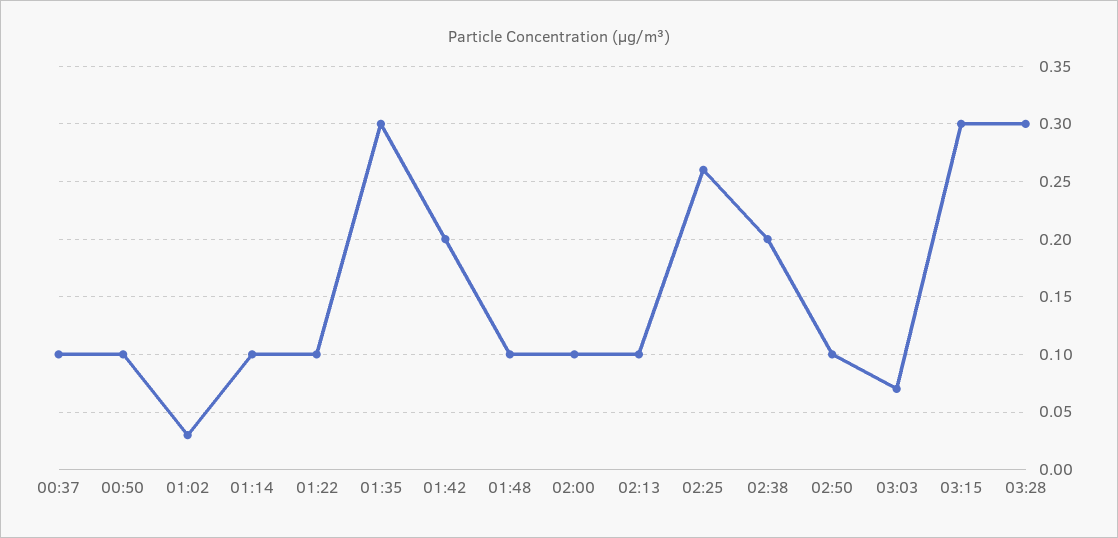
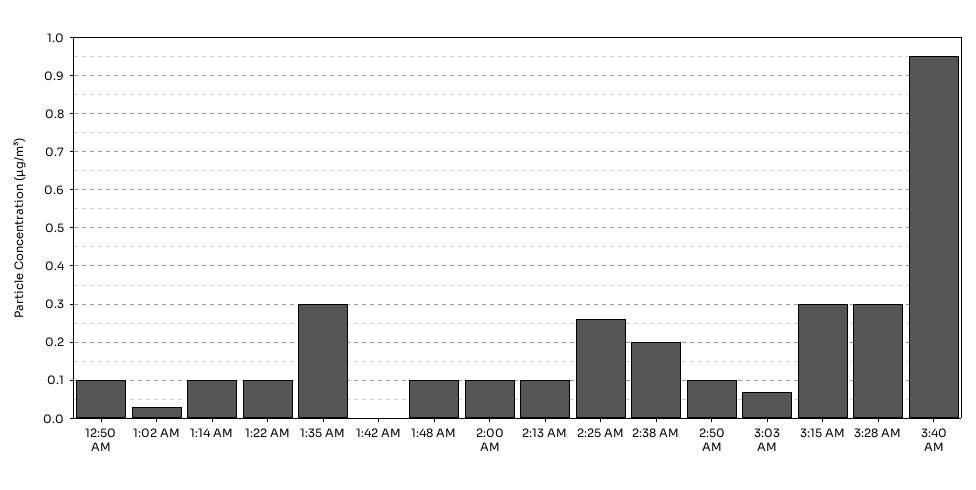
00:37: 0.1 -> none
01:42: 0.2 -> 0
3:40 AM: none -> 0.95

